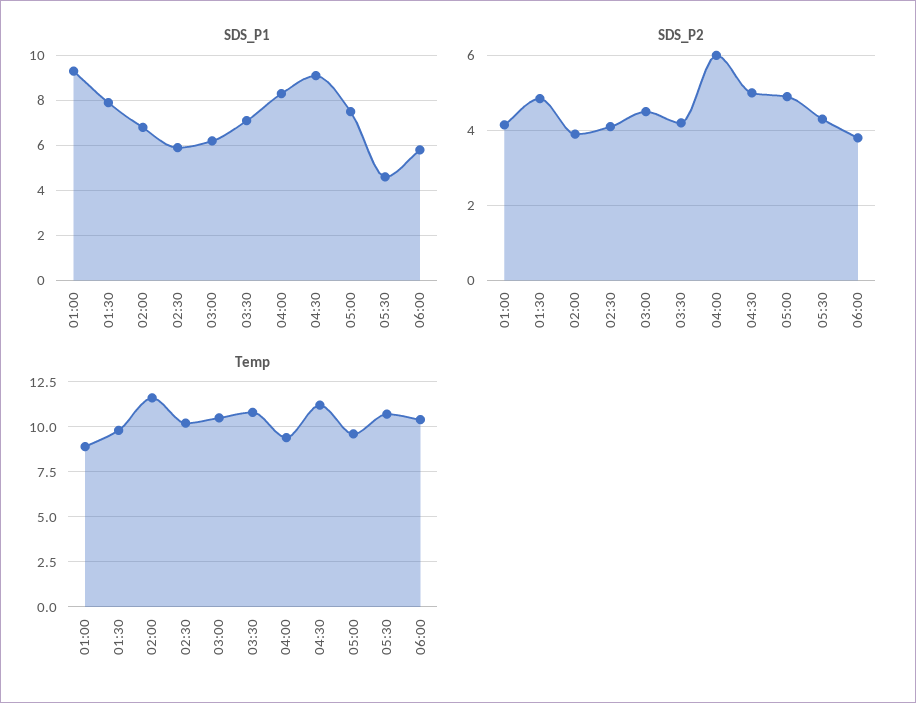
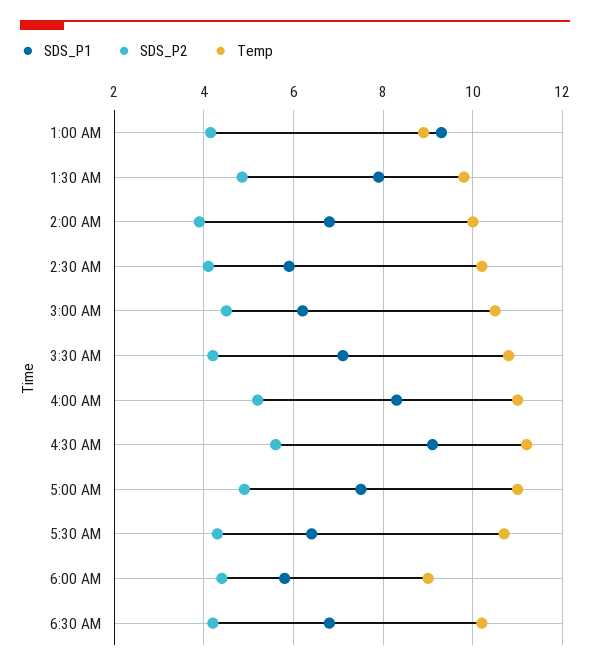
SDS_P1, 05:30: 4.5 -> 6.4
SDS_P2, 04:00: 6 -> 5.2
SDS_P2, 04:30: 5 -> 5.6
SDS_P2, 06:00: 3.8 -> 4.4
Temp, 02:00: 11.5 -> 10
Temp, 04:00: 9.5 -> 11
Temp, 05:00: 9.5 -> 11
Temp, 06:00: 10.5 -> 9
SDS_P1, 6:30 AM: none -> 6.8
SDS_P2, 6:30 AM: none -> 4.2
Temp, 6:30 AM: none -> 10.2

